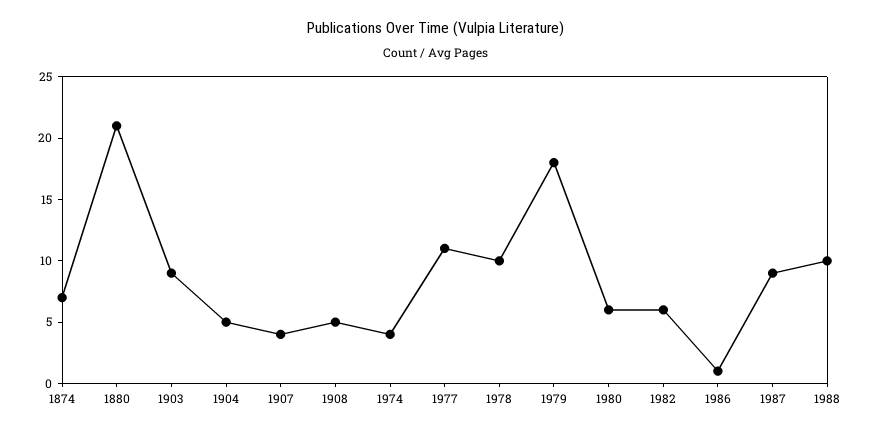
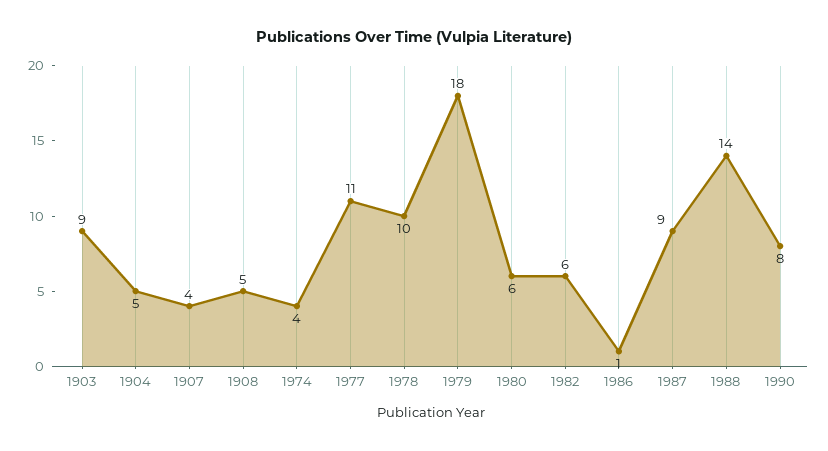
1874: 7 -> none
1880: 21 -> none
1988: 10 -> 14
1990: none -> 8

